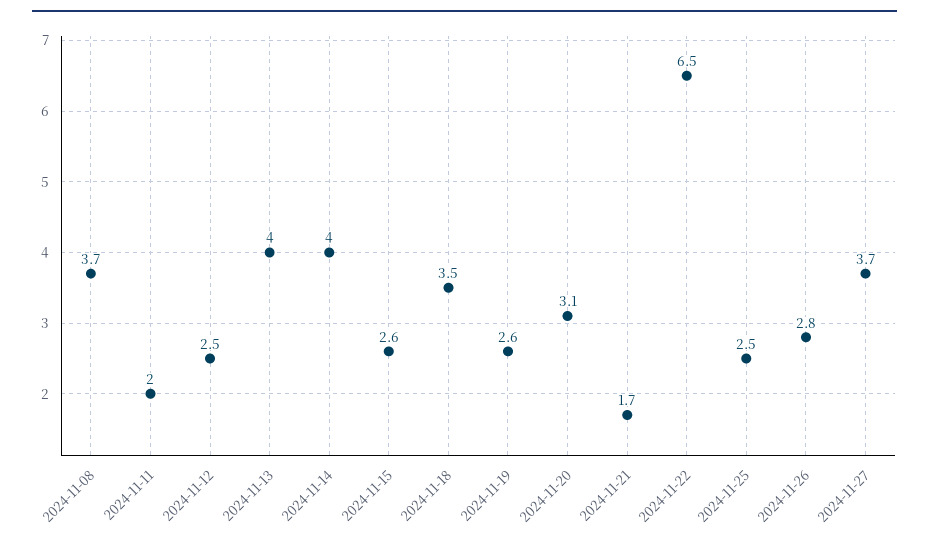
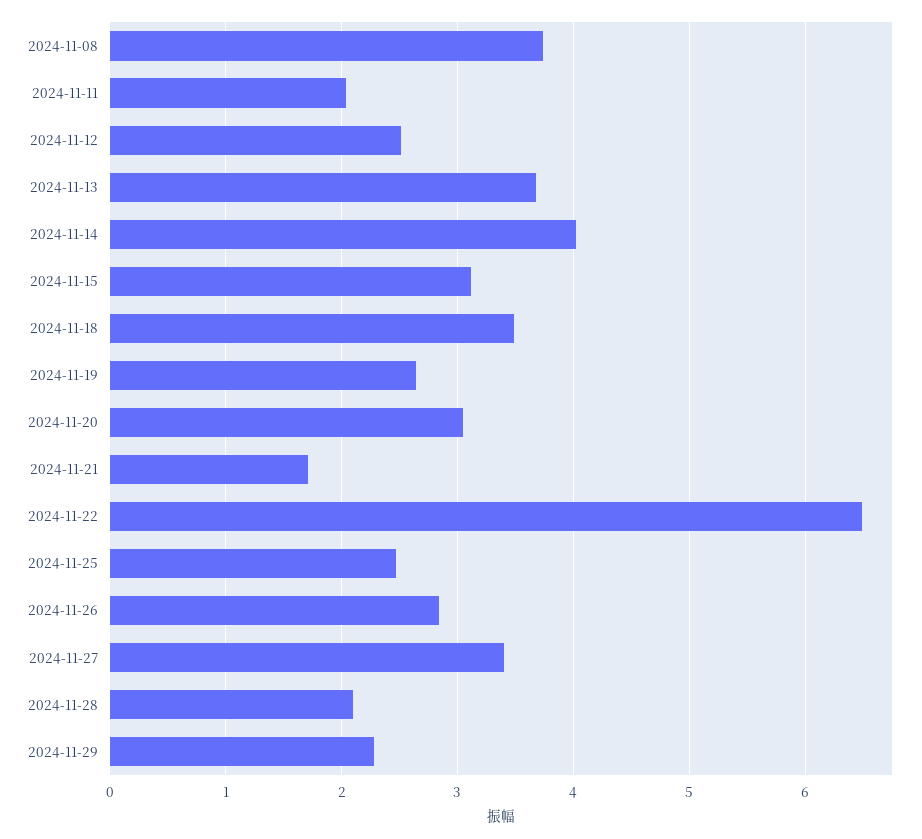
2024-11-13: 4 -> 3.7
2024-11-15: 2.6 -> 3.1
2024-11-27: 3.7 -> 3.4
2024-11-28: none -> 2.1
2024-11-29: none -> 2.3

